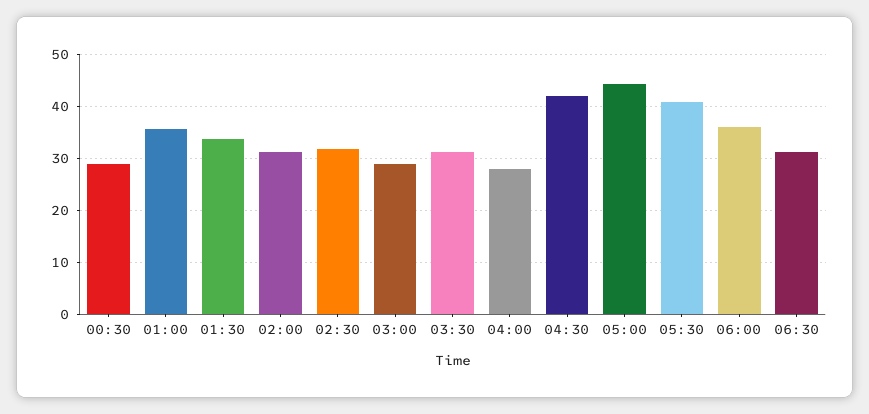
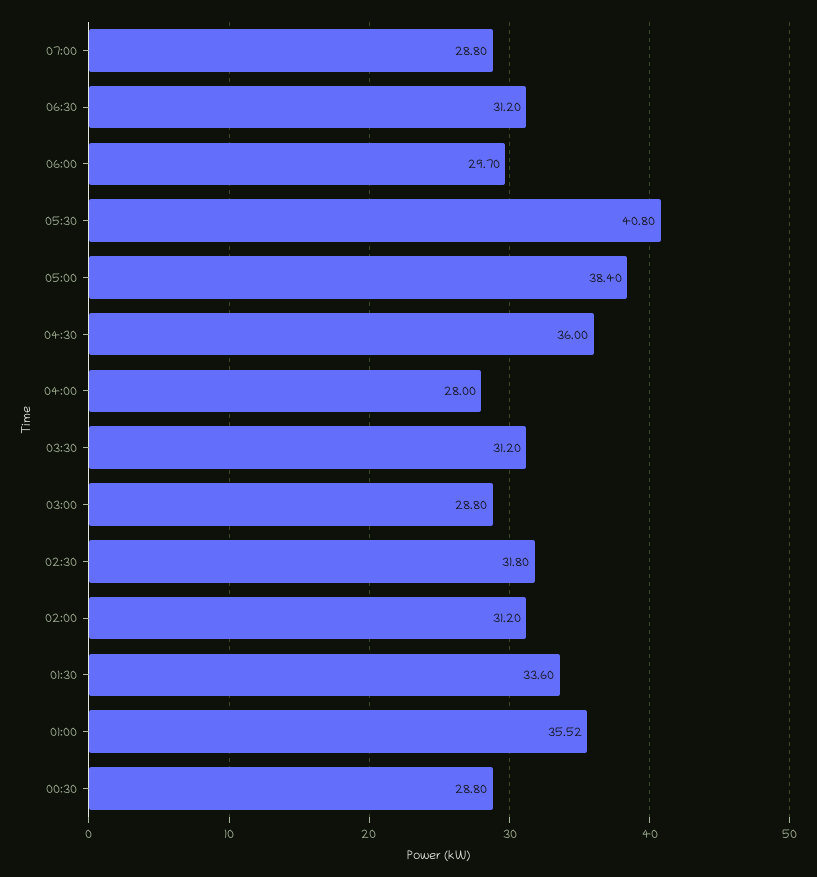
04:30: 42 -> 36
05:00: 44 -> 38.4
06:00: 36 -> 29.7
07:00: none -> 28.8

